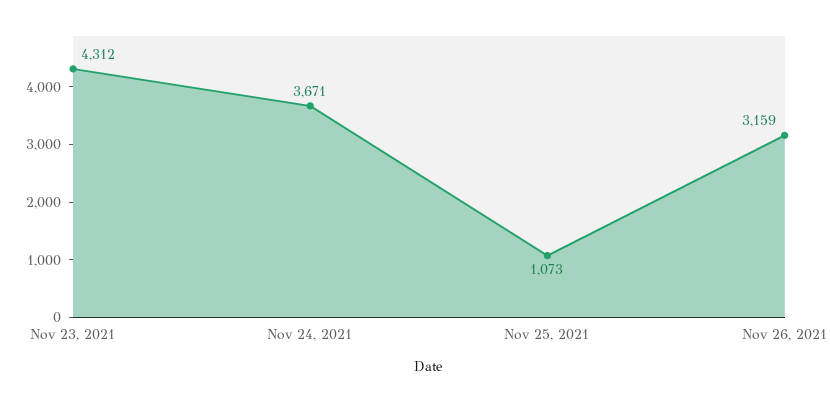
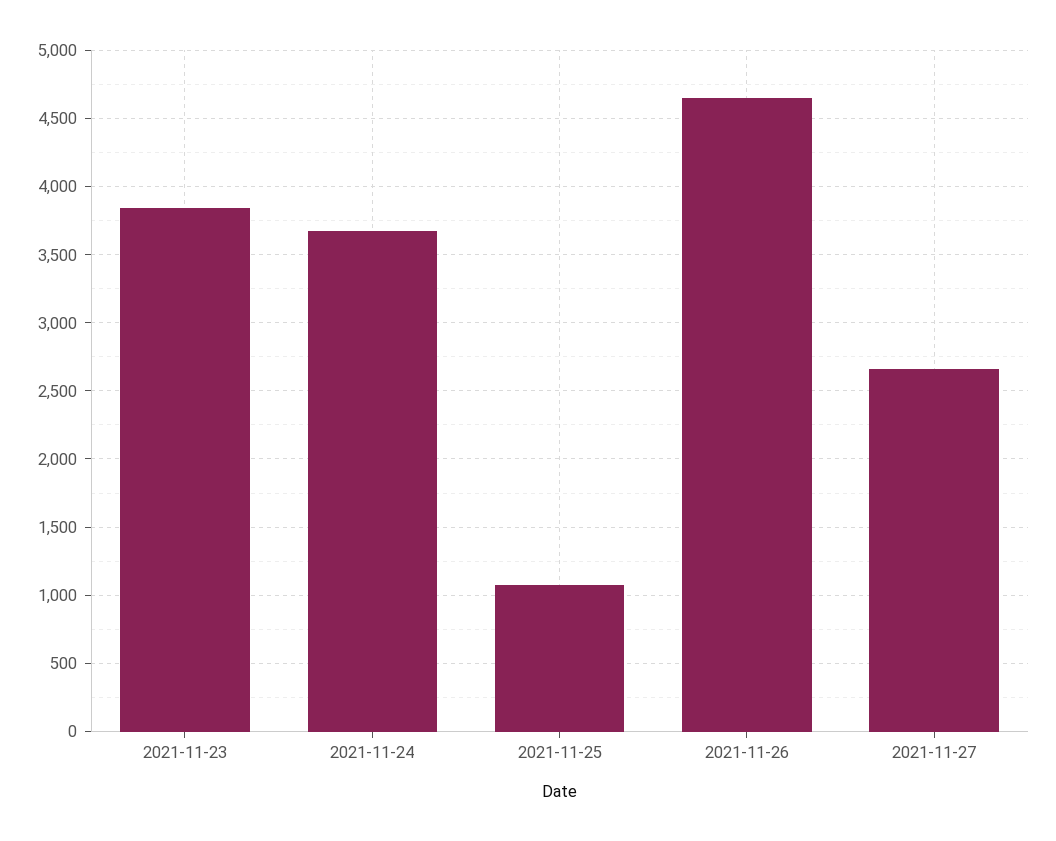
Nov 23, 2021: 4312 -> 3850
Nov 26, 2021: 3159 -> 4650
2021-11-27: none -> 2650

